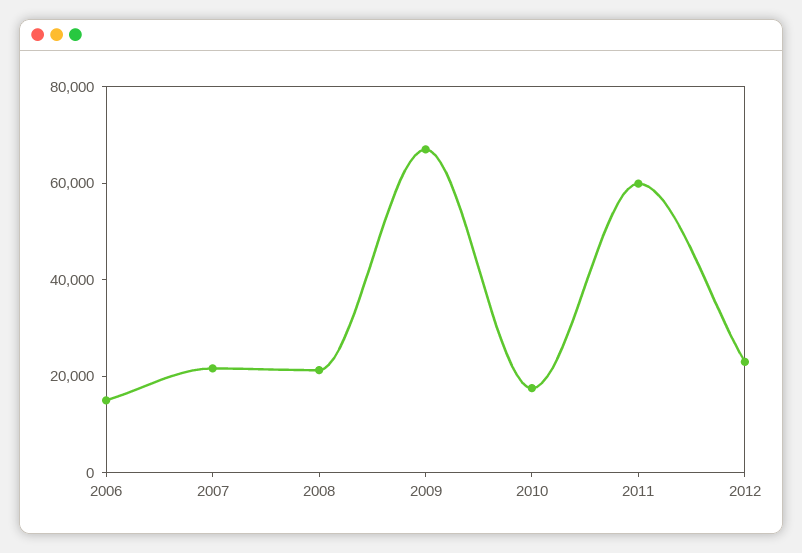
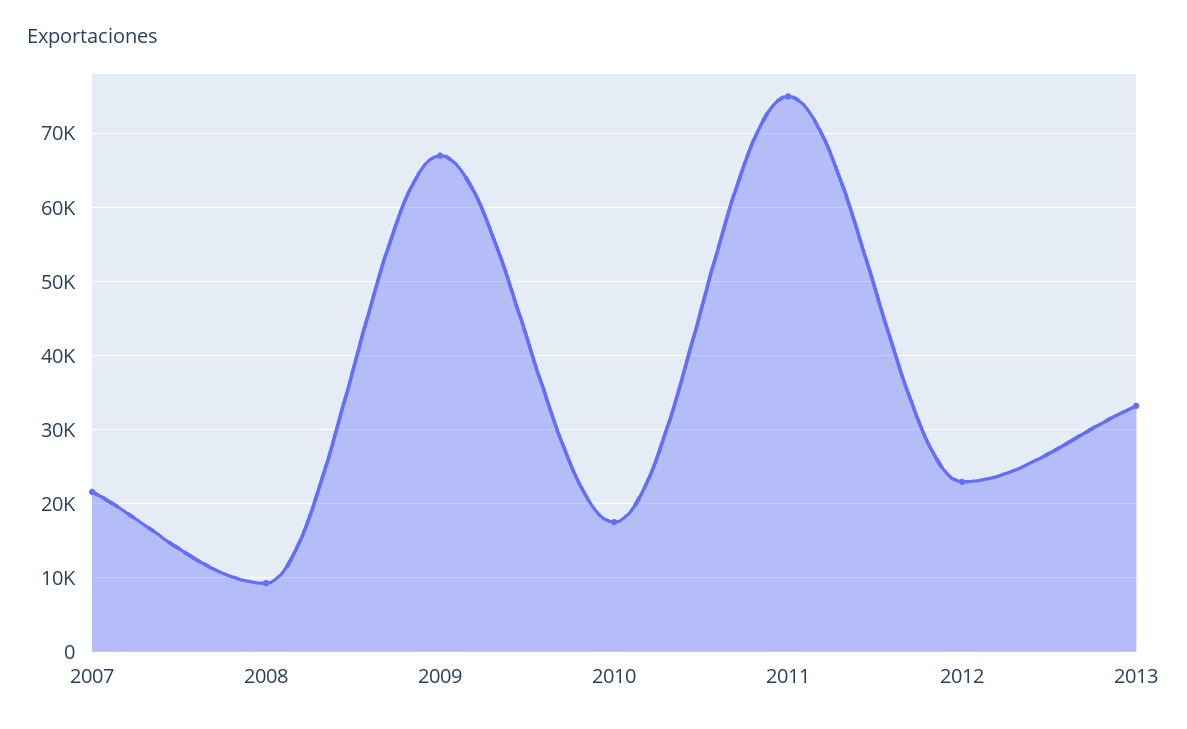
2006: 15000 -> none
2008: 20000 -> 9000
2011: 60000 -> 75000
2013: none -> 33000

